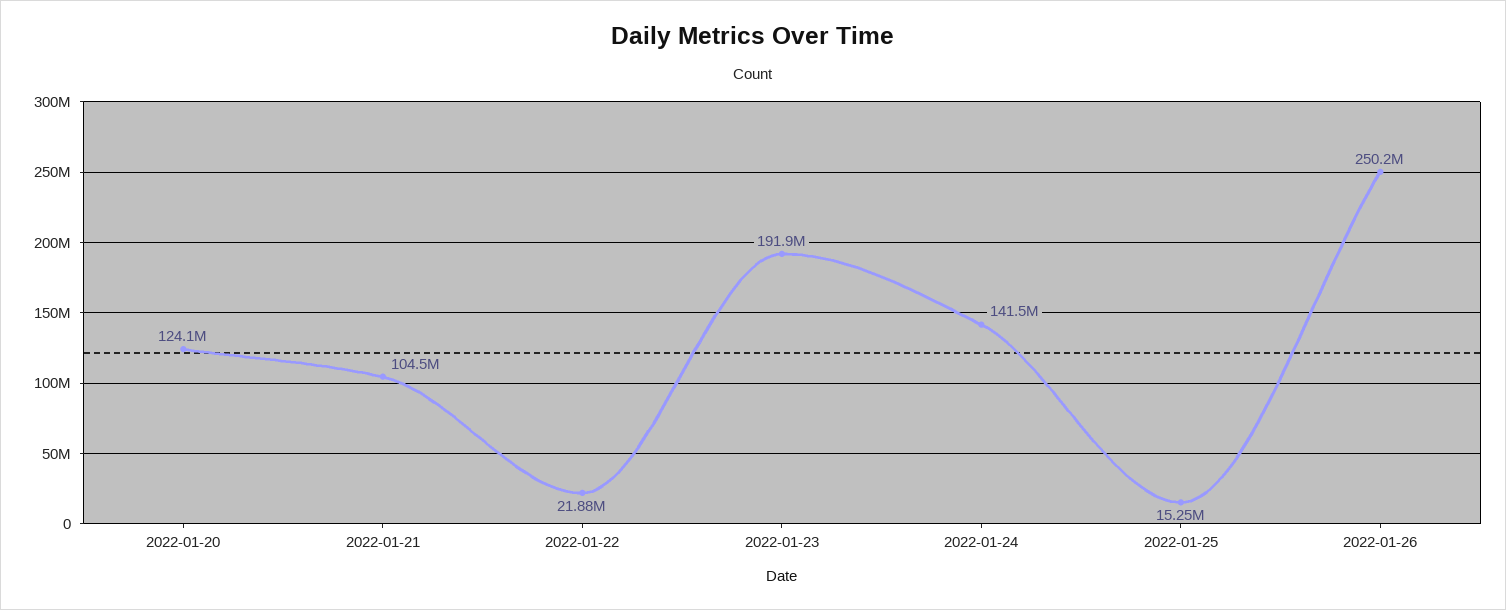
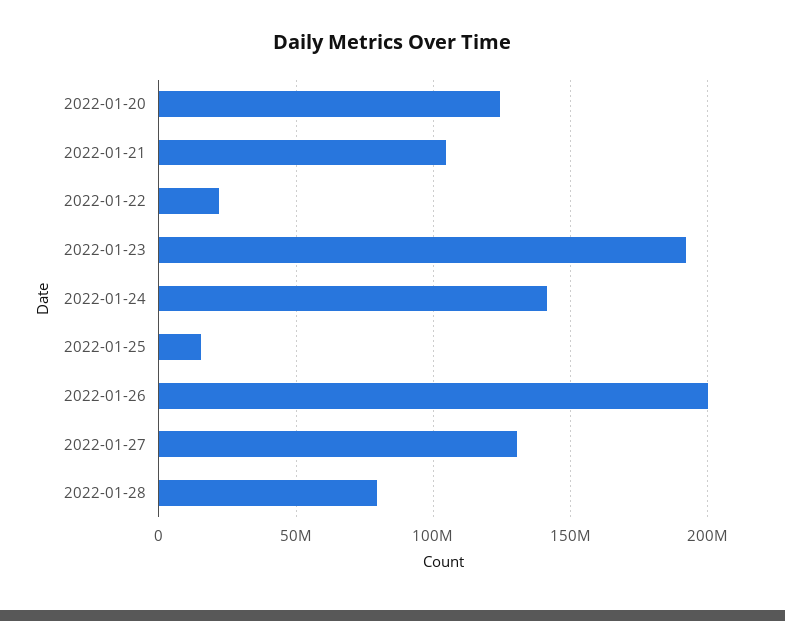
2022-01-26: 250200000 -> 200000000
2022-01-27: none -> 130000000
2022-01-28: none -> 80000000

